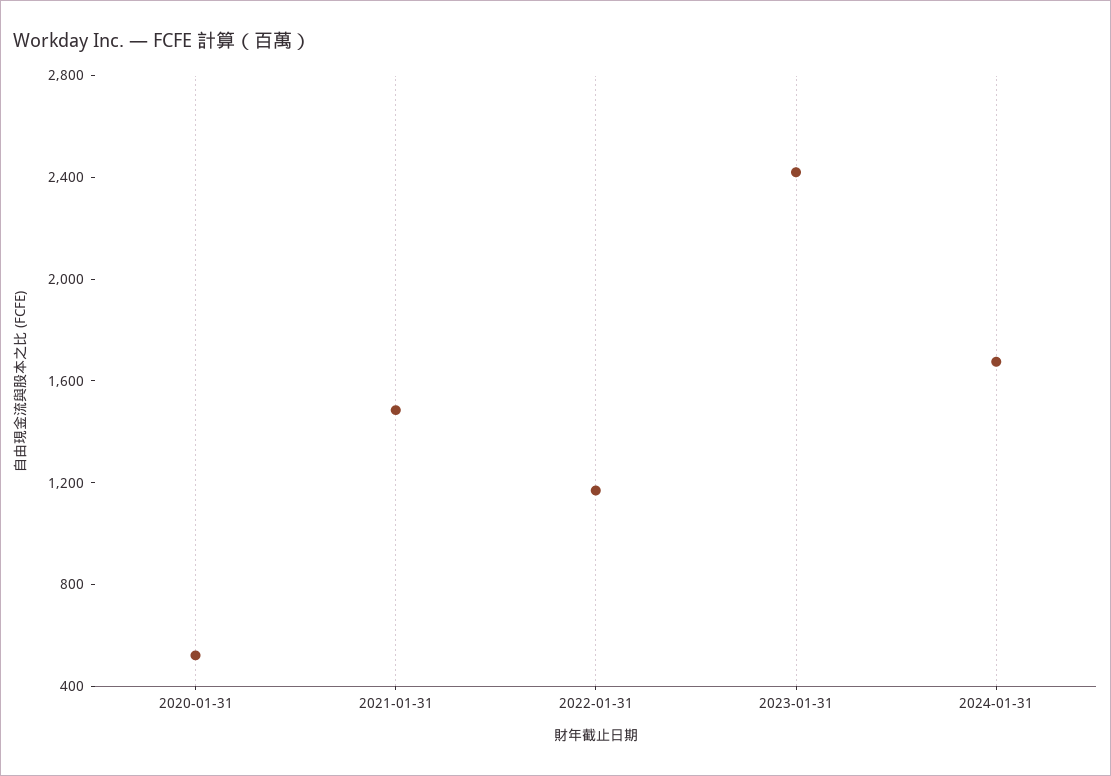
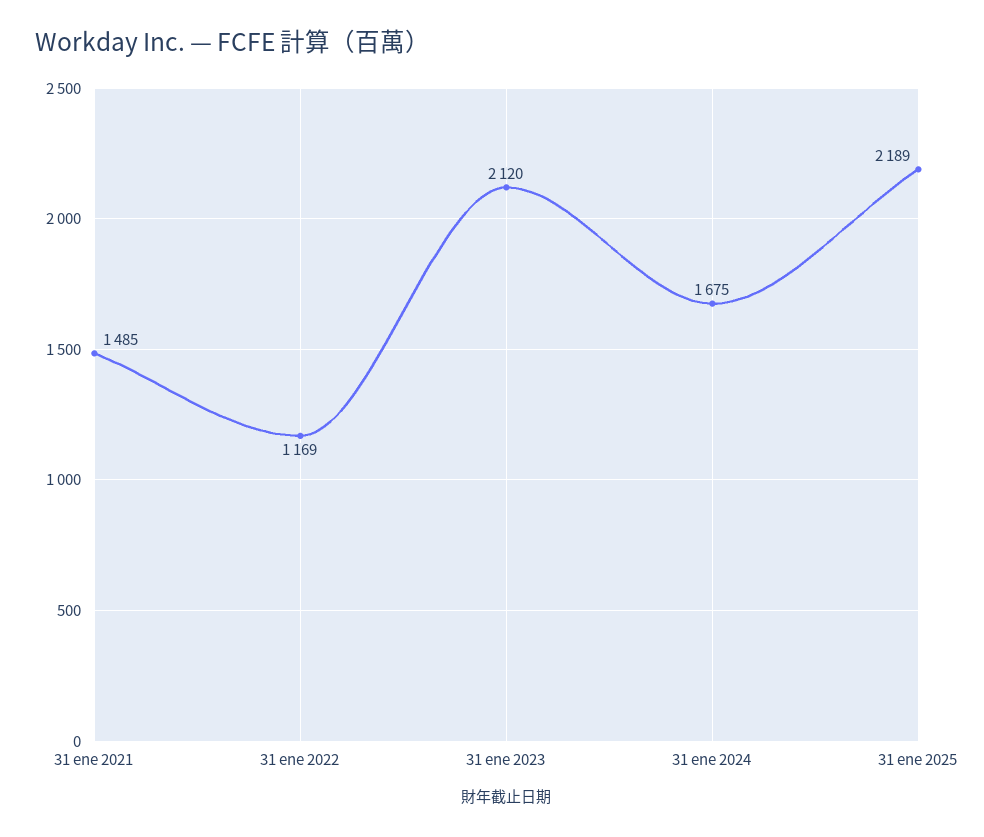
2020-01-31: 500 -> none
2023-01-31: 2400 -> 2120
31 ene 2025: none -> 2189

